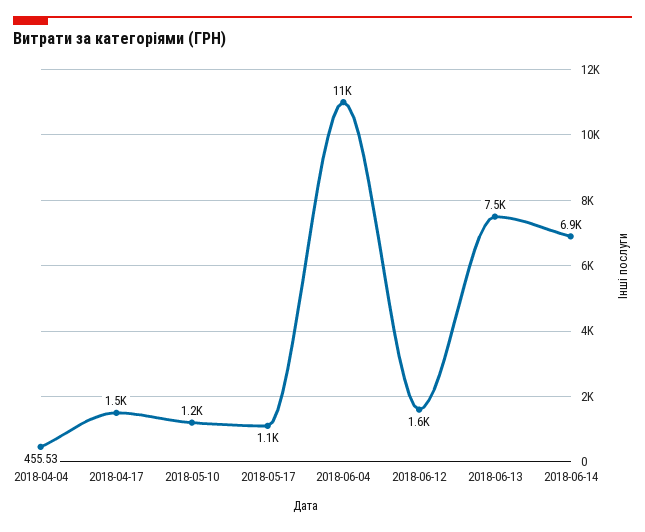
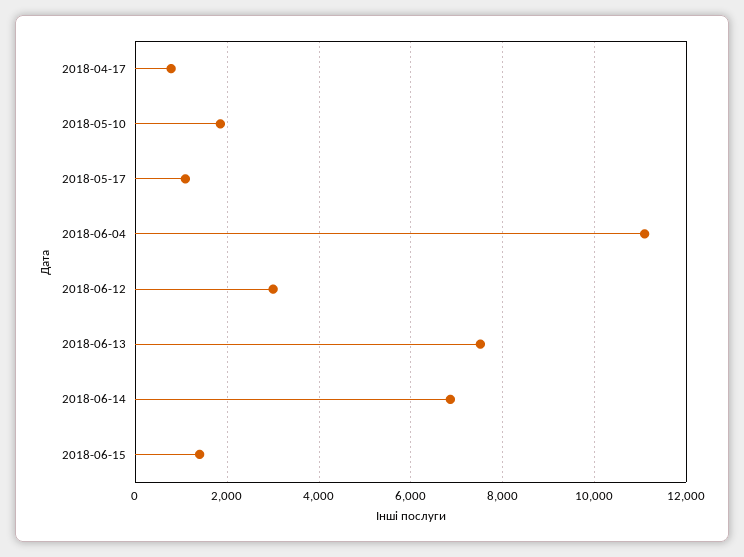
2018-04-04: 455.53 -> none
2018-04-17: 1500 -> 800
2018-05-10: 1200 -> 1800
2018-06-12: 1600 -> 3000
2018-06-15: none -> 1400

